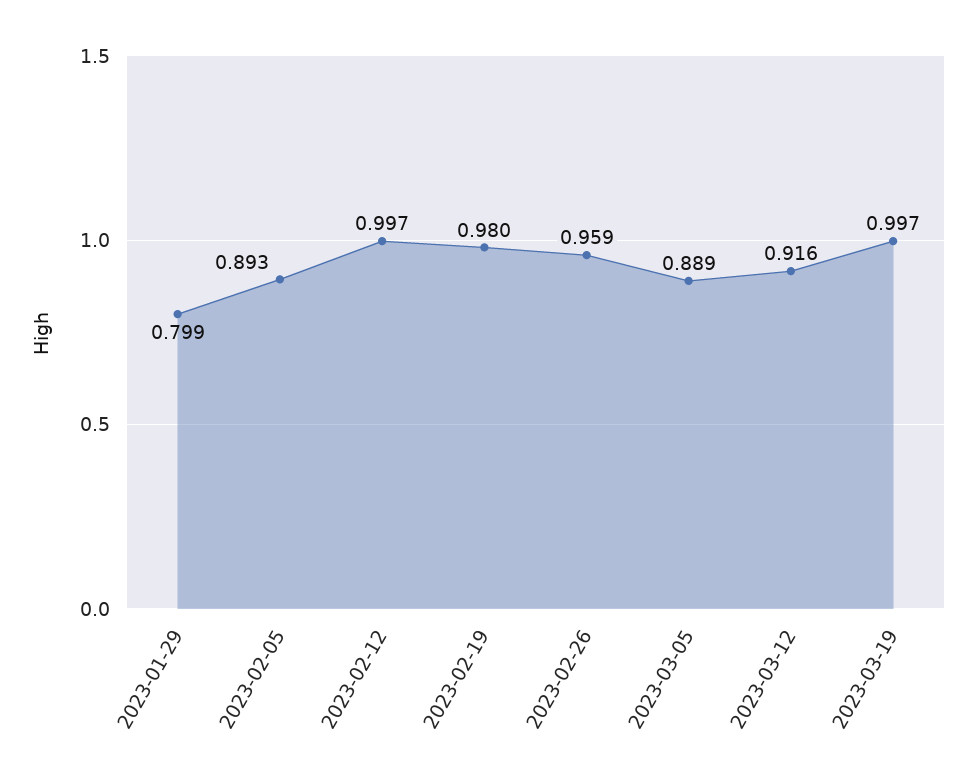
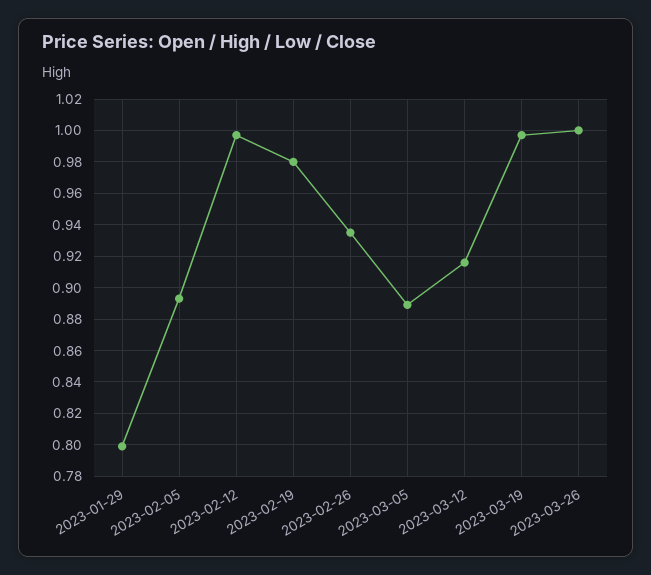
2023-02-26: 0.959 -> 0.935
2023-03-26: none -> 1

